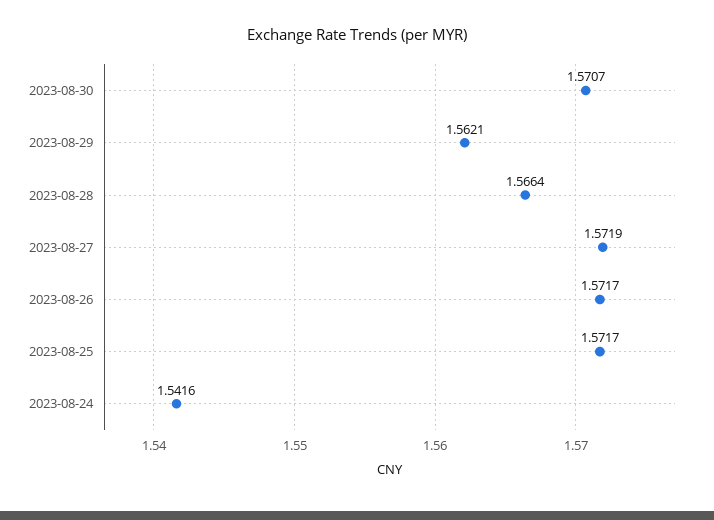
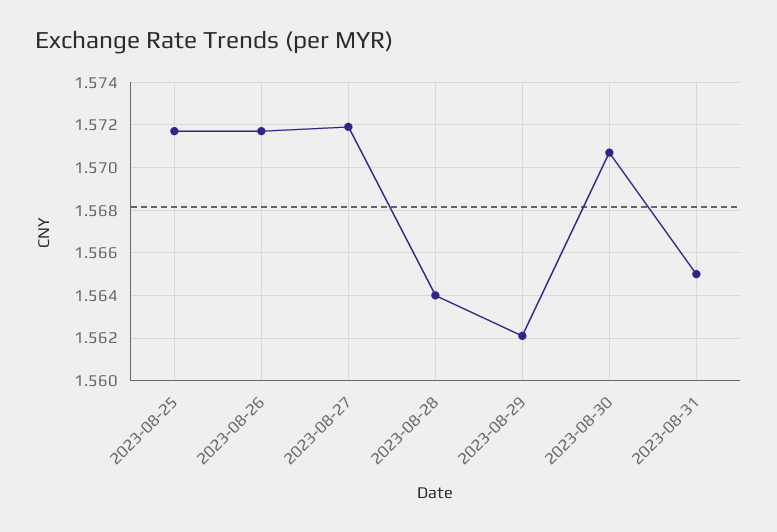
2023-08-28: 1.5664 -> 1.564
2023-08-24: 1.5416 -> none
2023-08-31: none -> 1.565

